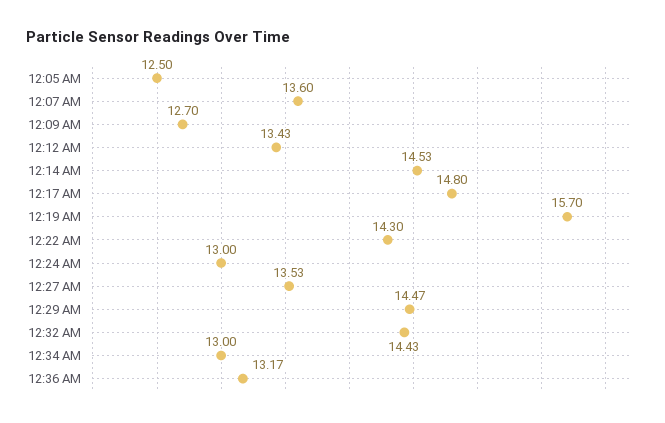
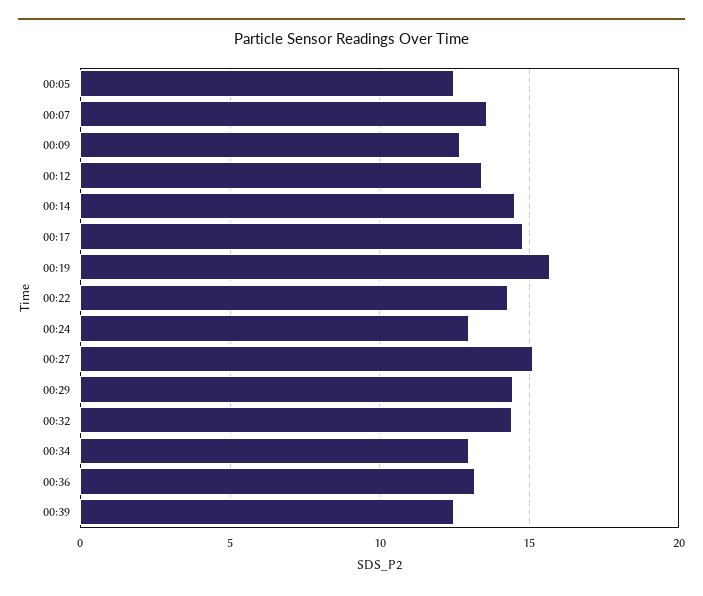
12:27 AM: 13.53 -> 15
00:39: none -> 12.5

